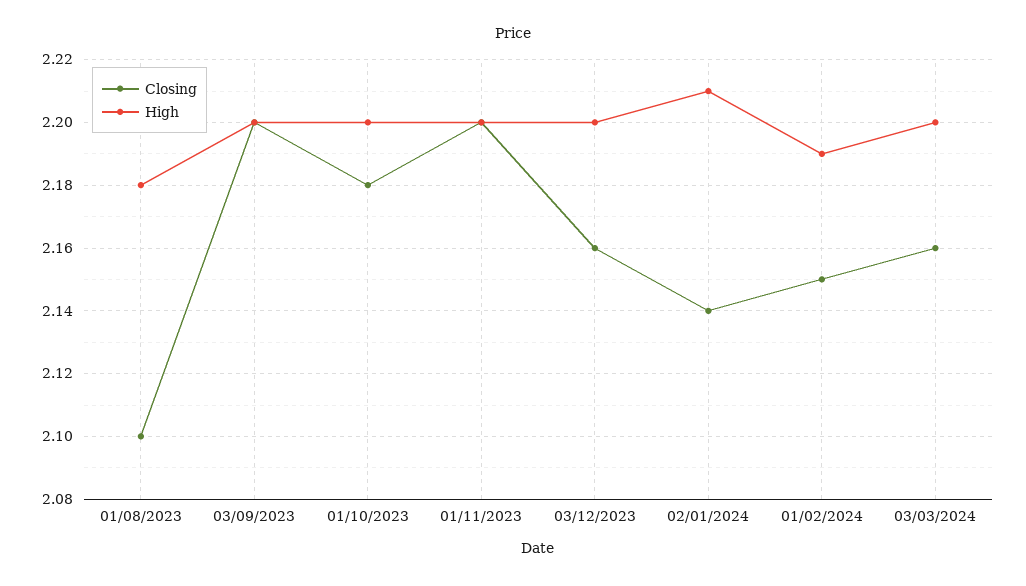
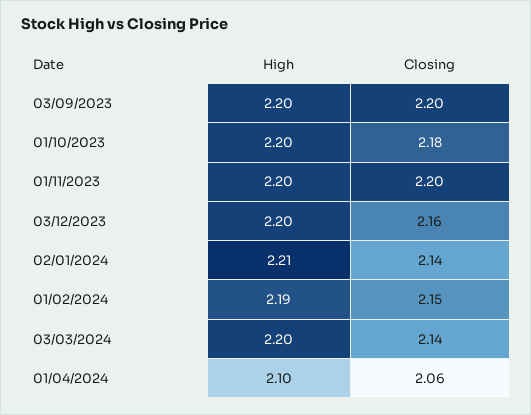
Closing, 01/08/2023: 2.1 -> none
High, 01/08/2023: 2.18 -> none
Closing, 03/03/2024: 2.16 -> 2.14
High, 01/04/2024: none -> 2.1
Closing, 01/04/2024: none -> 2.06

